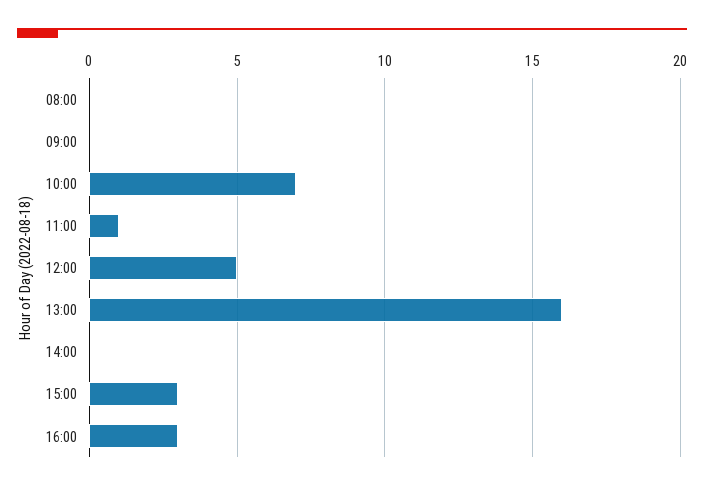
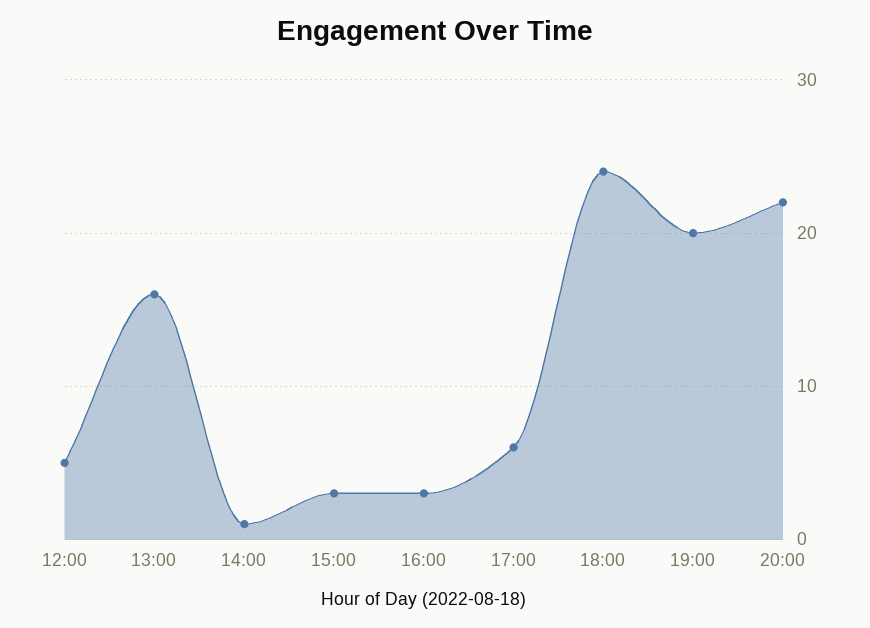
08:00: 0 -> none
09:00: 0 -> none
10:00: 7 -> none
11:00: 1 -> none
14:00: 0 -> 1
17:00: none -> 6
18:00: none -> 24
19:00: none -> 20
20:00: none -> 22

